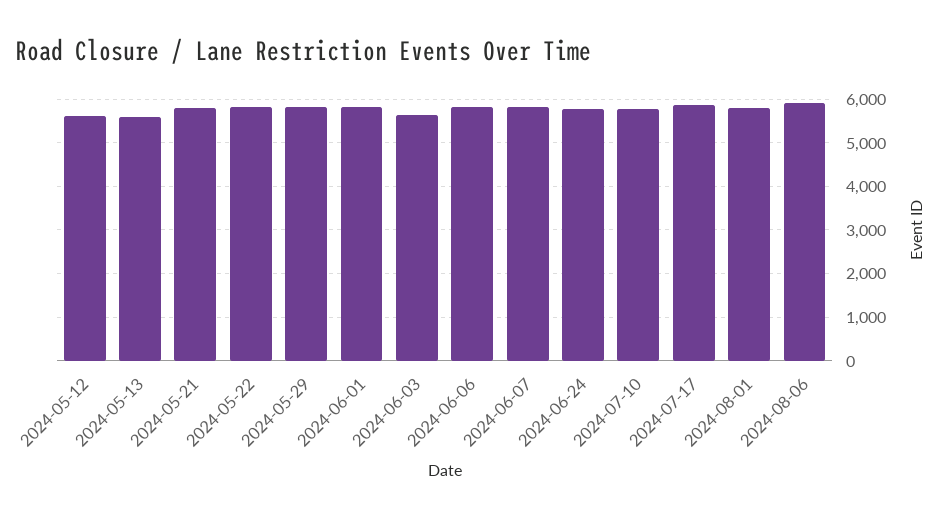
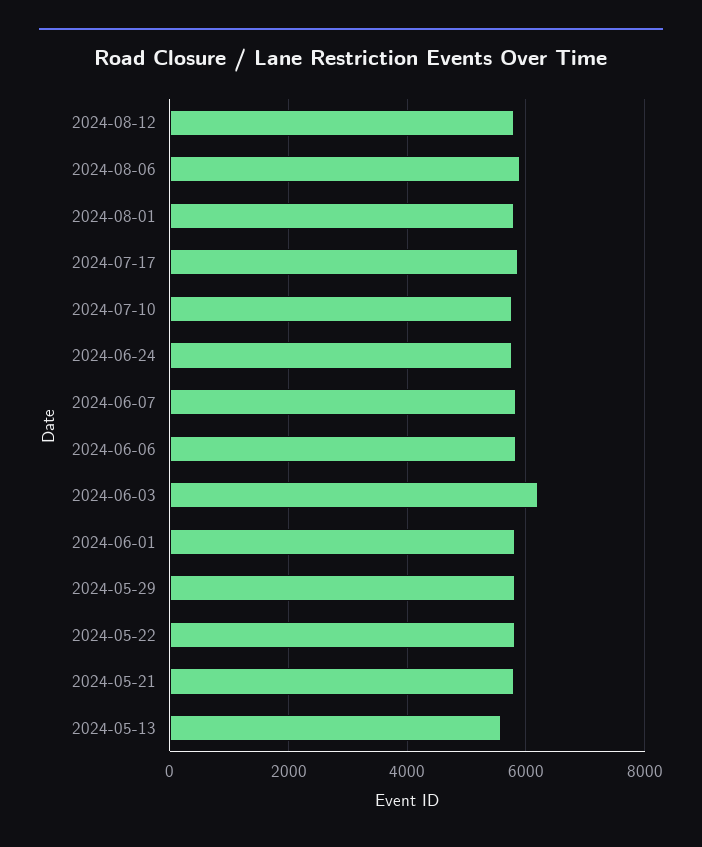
2024-05-12: 5600 -> none
2024-06-03: 5600 -> 6200
2024-08-12: none -> 5800

